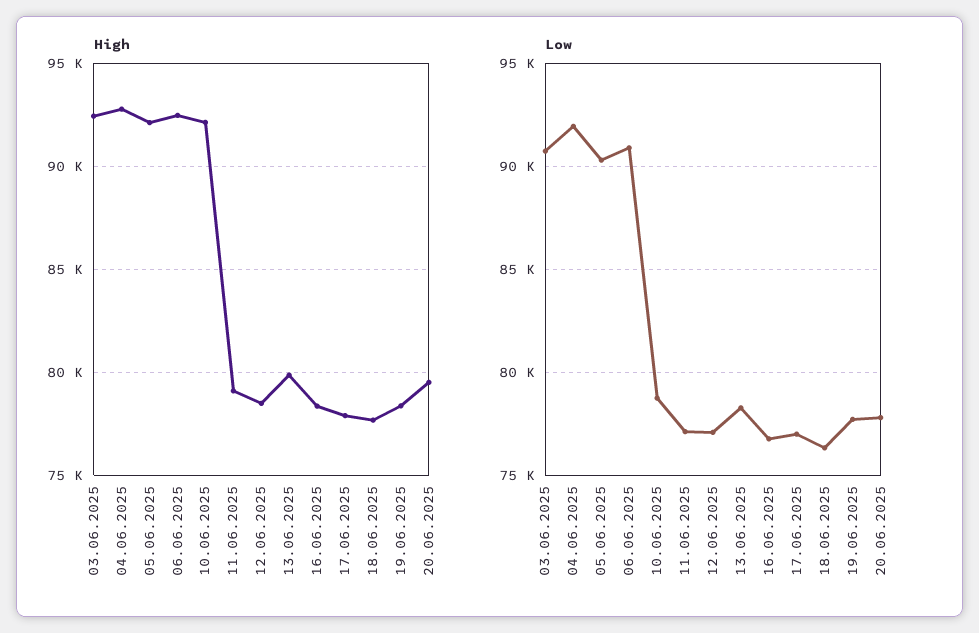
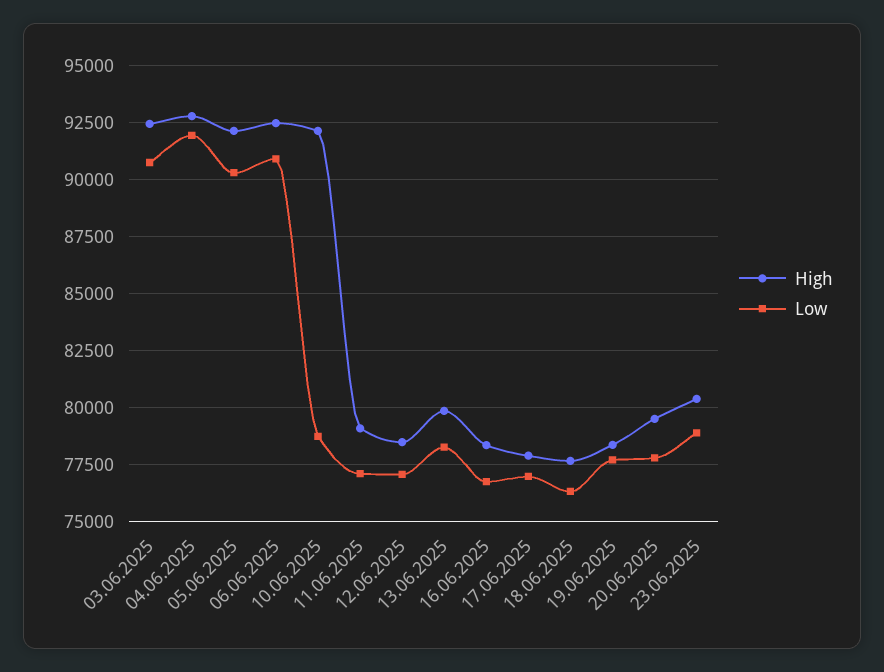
High, 23.06.2025: none -> 80500
Low, 23.06.2025: none -> 79000

